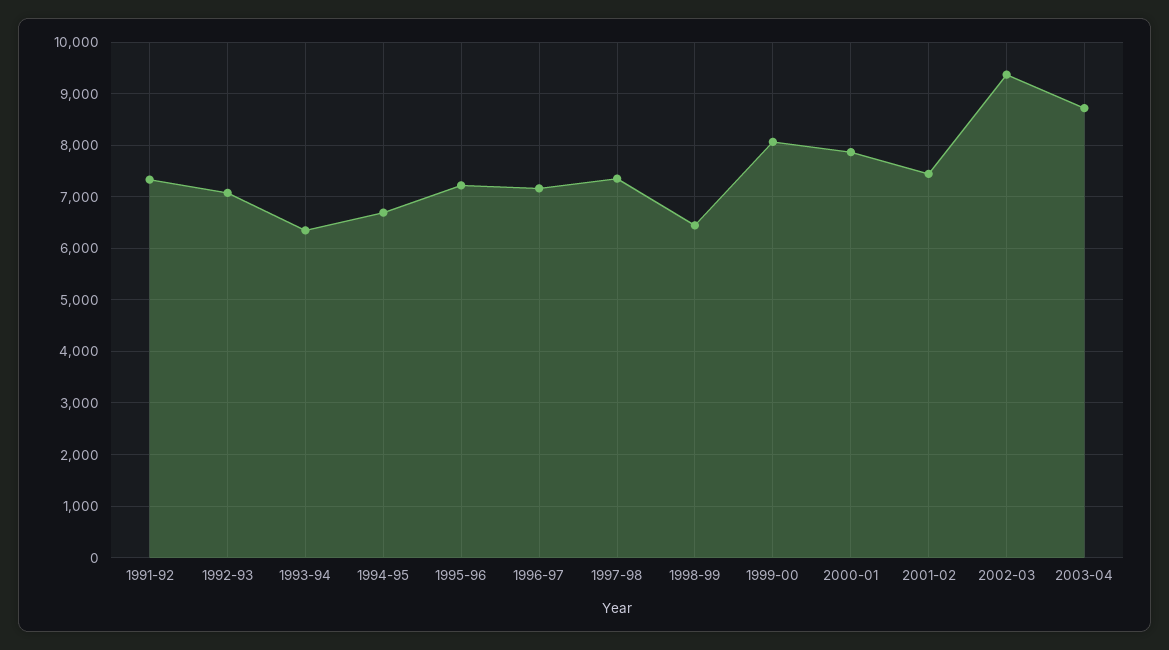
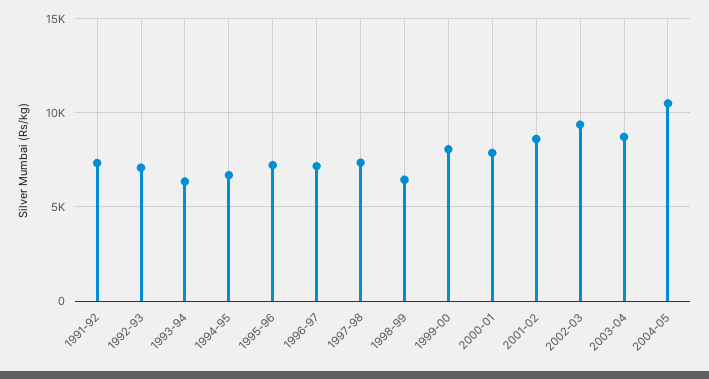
2001-02: 7400 -> 8500
2004-05: none -> 10500

